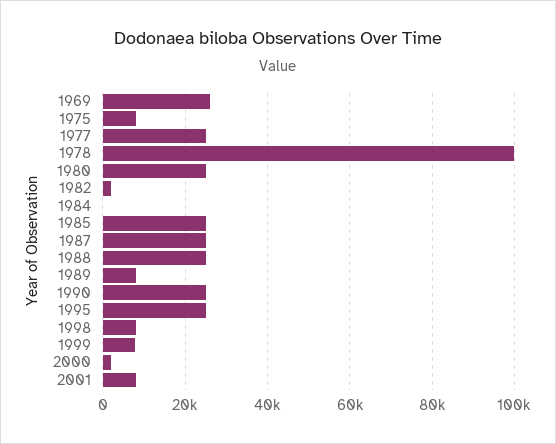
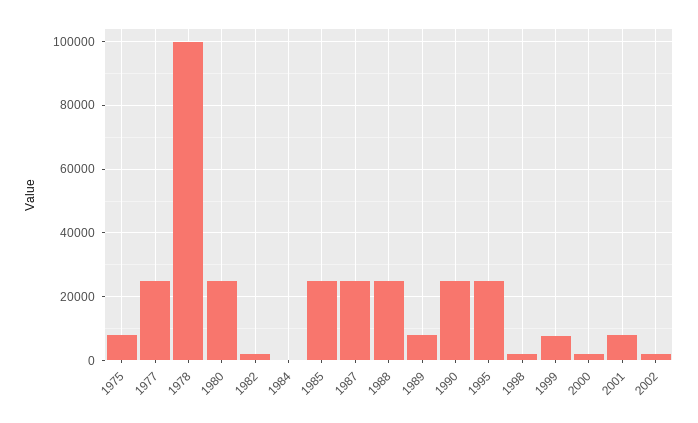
1969: 26000 -> none
1998: 8000 -> 2000
2002: none -> 2000

